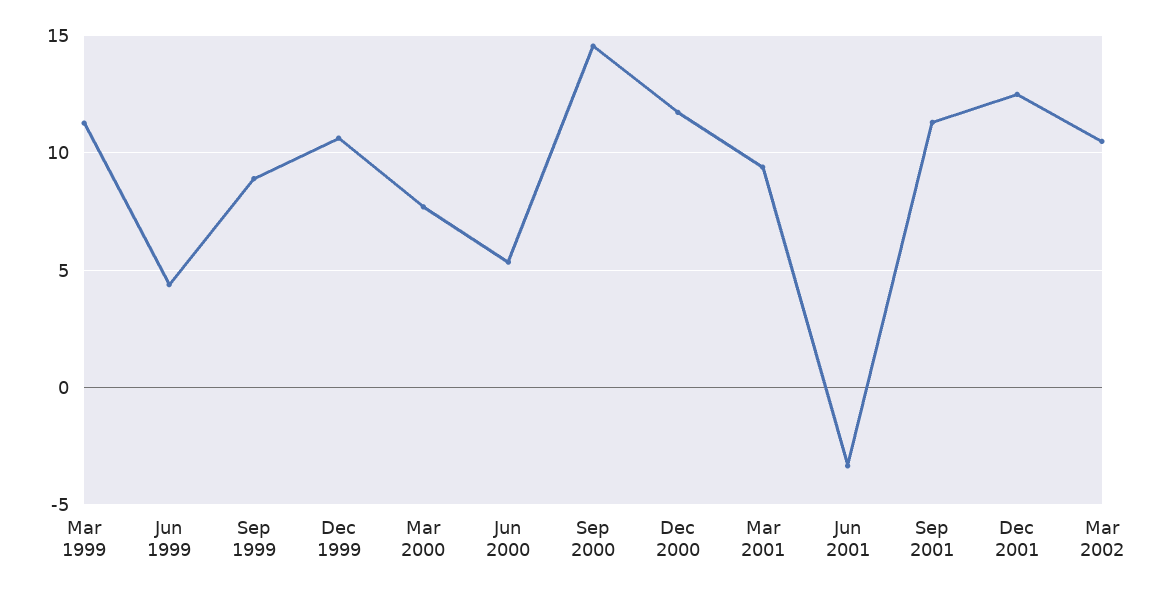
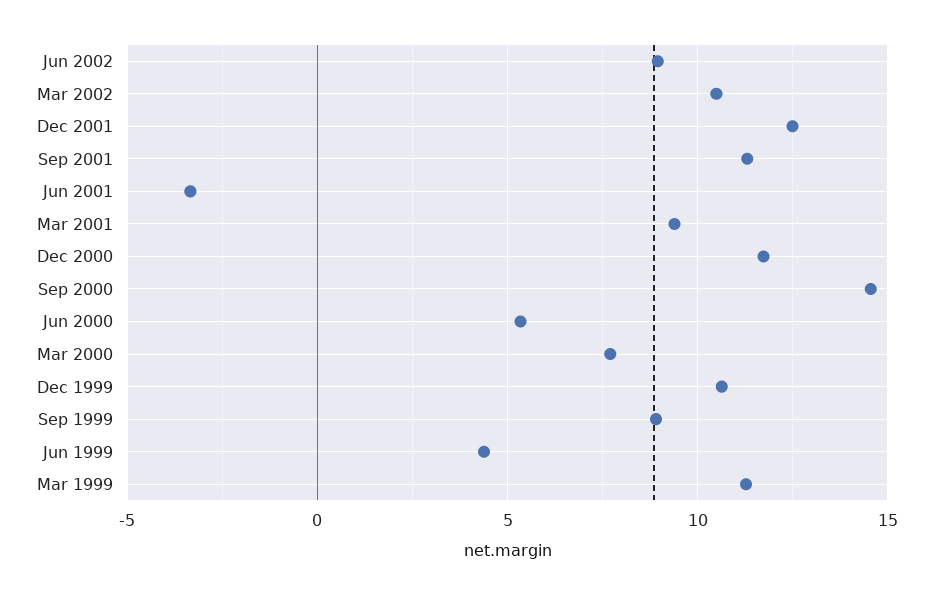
Jun 2002: none -> 9

